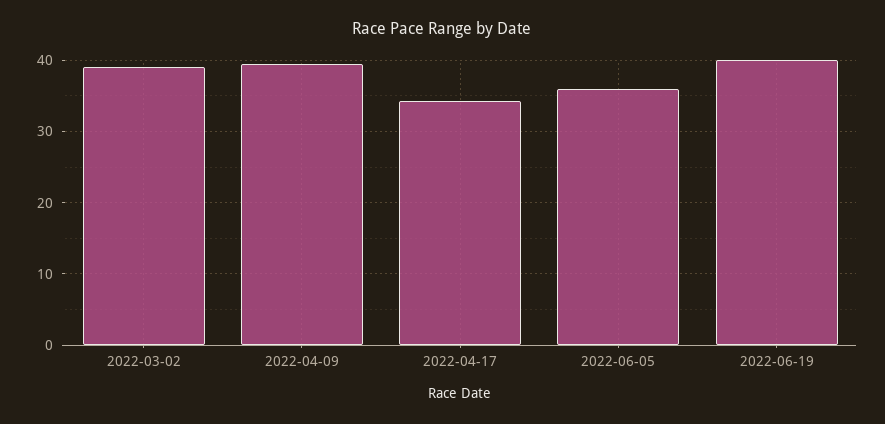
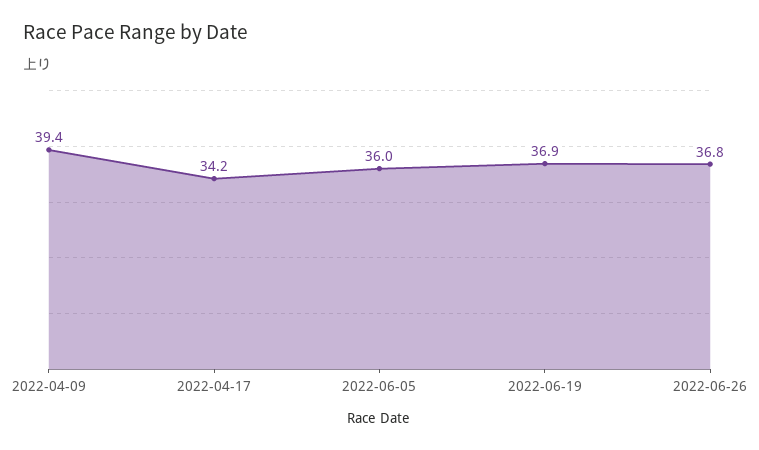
2022-03-02: 39 -> none
2022-06-19: 40 -> 36.9
2022-06-26: none -> 36.8

